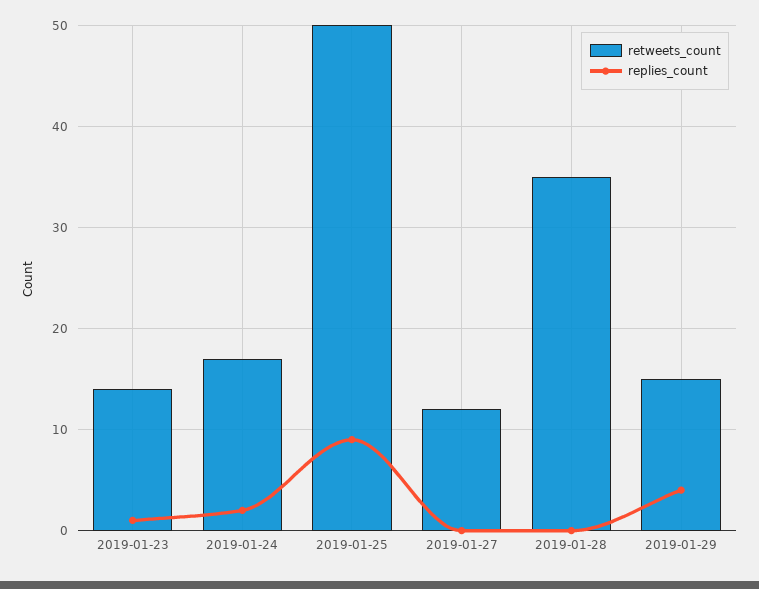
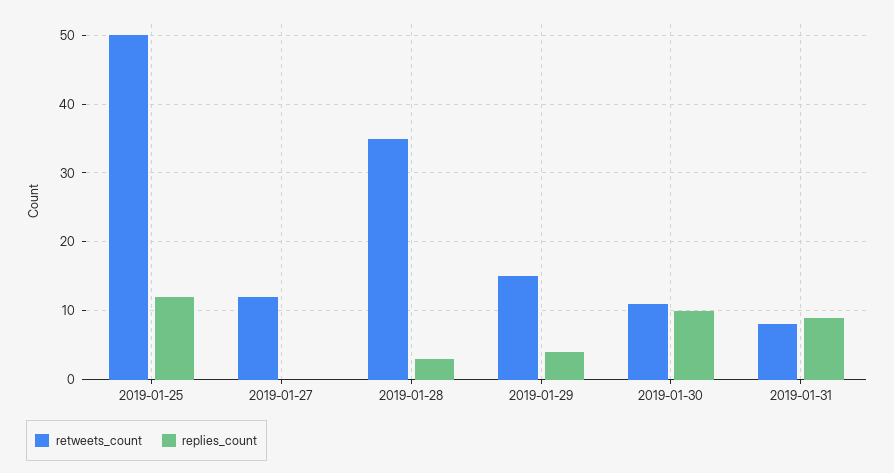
retweets_count, 2019-01-23: 14 -> none
replies_count, 2019-01-23: 1 -> none
retweets_count, 2019-01-24: 17 -> none
replies_count, 2019-01-24: 2 -> none
replies_count, 2019-01-25: 9 -> 12
replies_count, 2019-01-28: 0 -> 3
retweets_count, 2019-01-30: none -> 11
replies_count, 2019-01-30: none -> 10
retweets_count, 2019-01-31: none -> 8
replies_count, 2019-01-31: none -> 9

